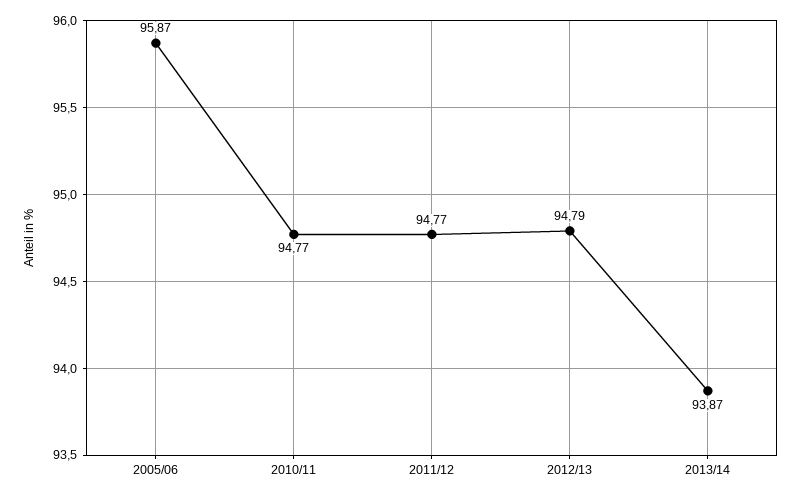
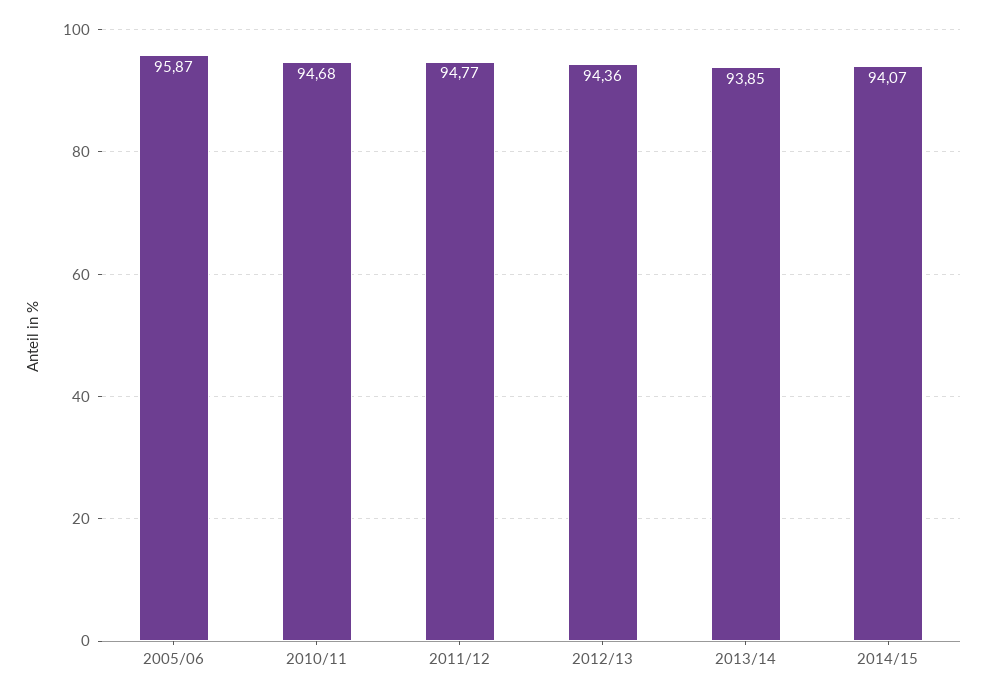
2010/11: 94.77 -> 94.68
2012/13: 94.79 -> 94.36
2013/14: 93.87 -> 93.85
2014/15: none -> 94.07

